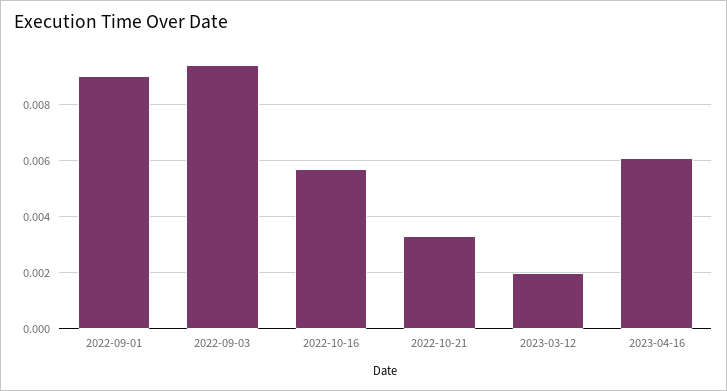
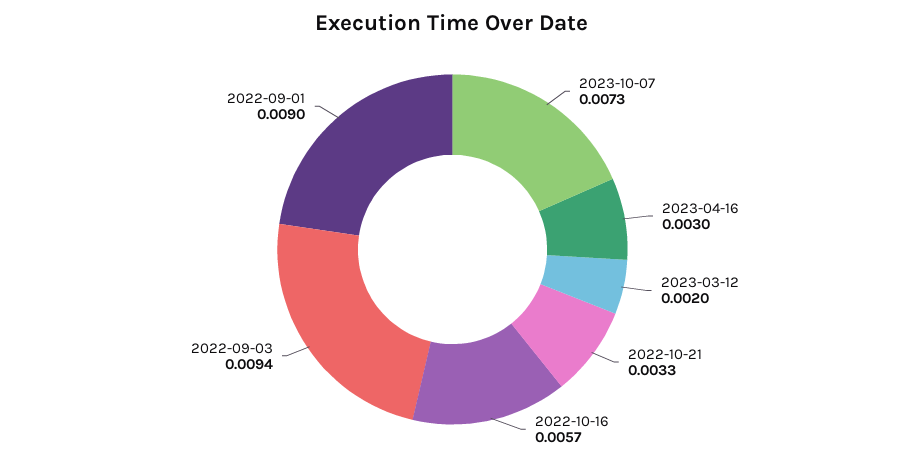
2023-04-16: 0.006 -> 0.003
2023-10-07: none -> 0.0073

